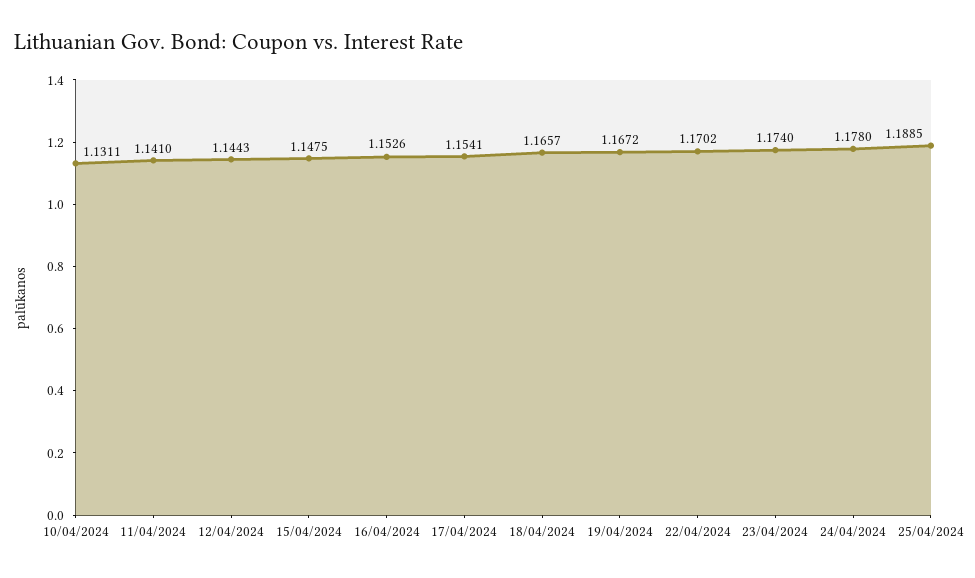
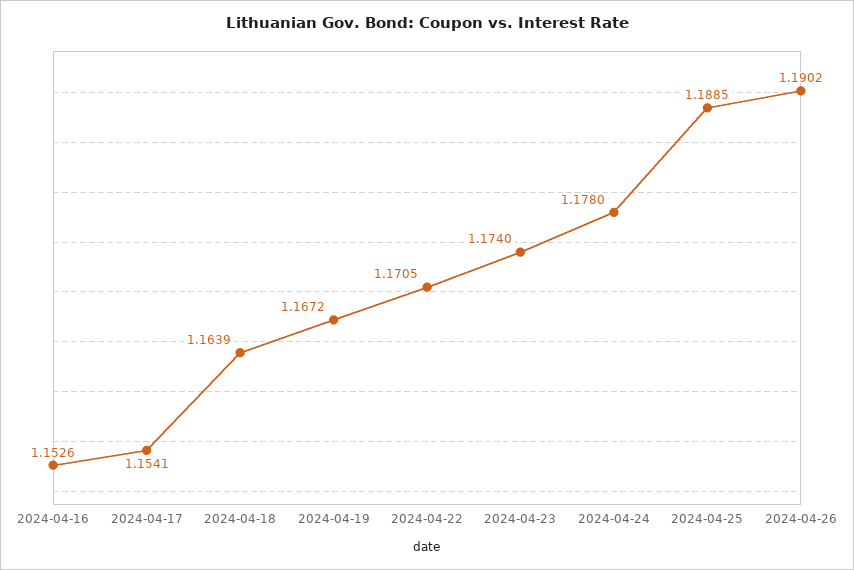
10/04/2024: 1.1311 -> none
11/04/2024: 1.141 -> none
12/04/2024: 1.1443 -> none
15/04/2024: 1.1475 -> none
18/04/2024: 1.1657 -> 1.1639
22/04/2024: 1.1702 -> 1.1705
2024-04-26: none -> 1.1902

